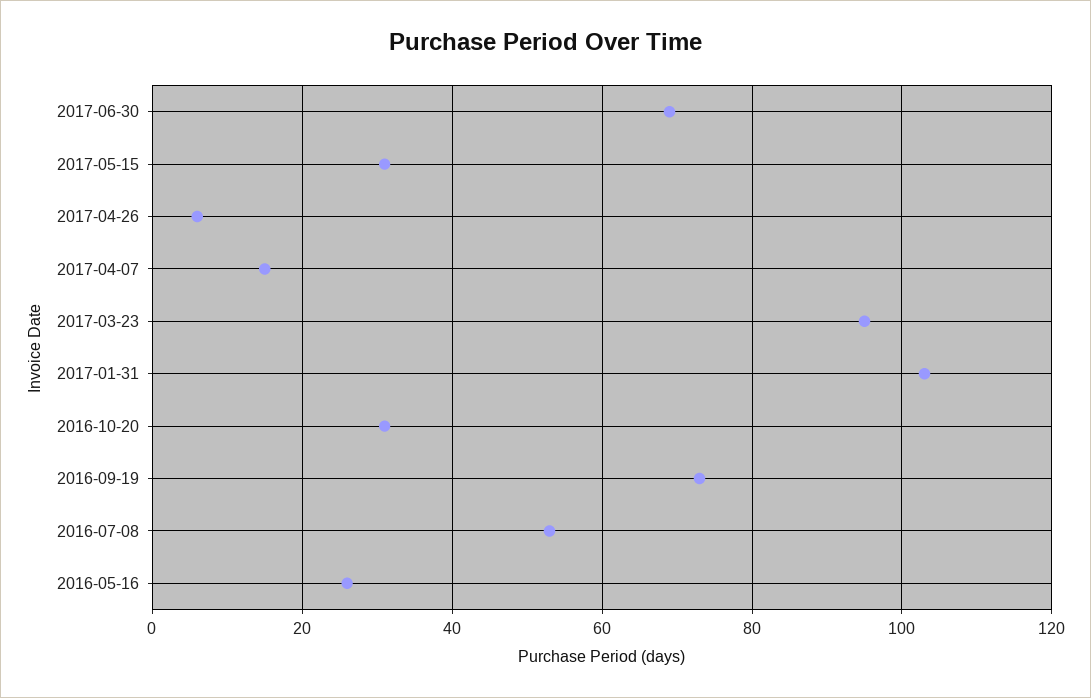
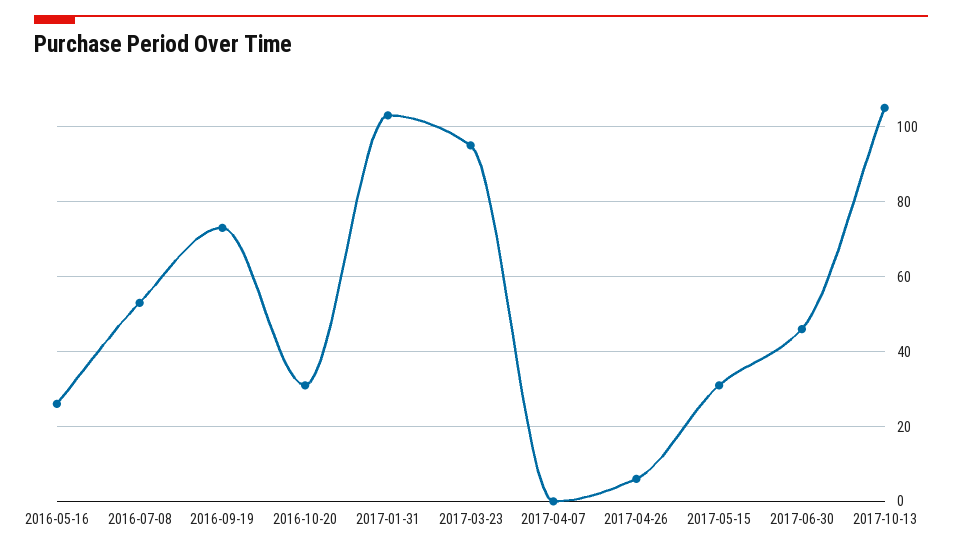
2017-06-30: 70 -> 45
2017-04-07: 15 -> 0
2017-10-13: none -> 105

